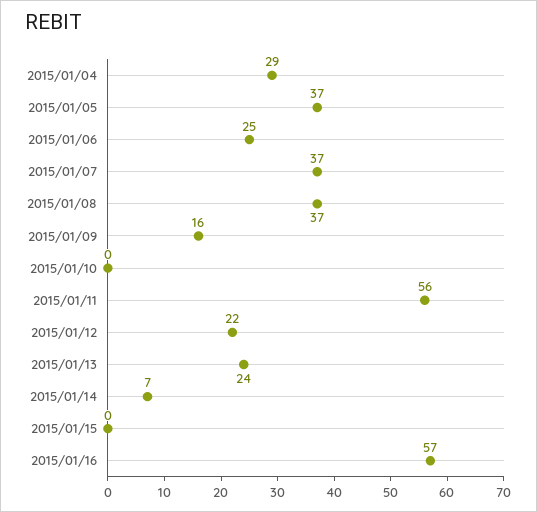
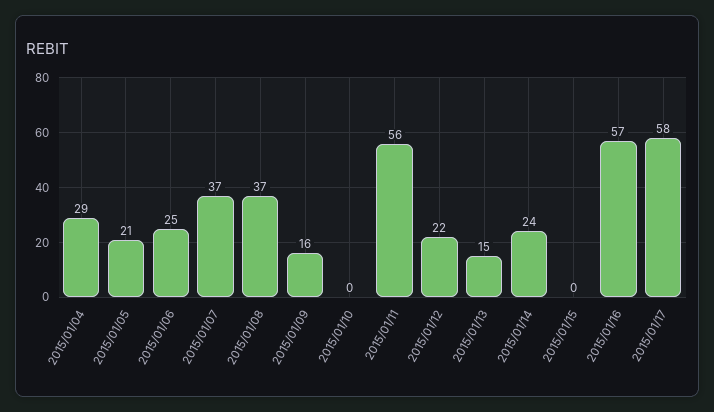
2015/01/05: 37 -> 21
2015/01/13: 24 -> 15
2015/01/14: 7 -> 24
2015/01/17: none -> 58

